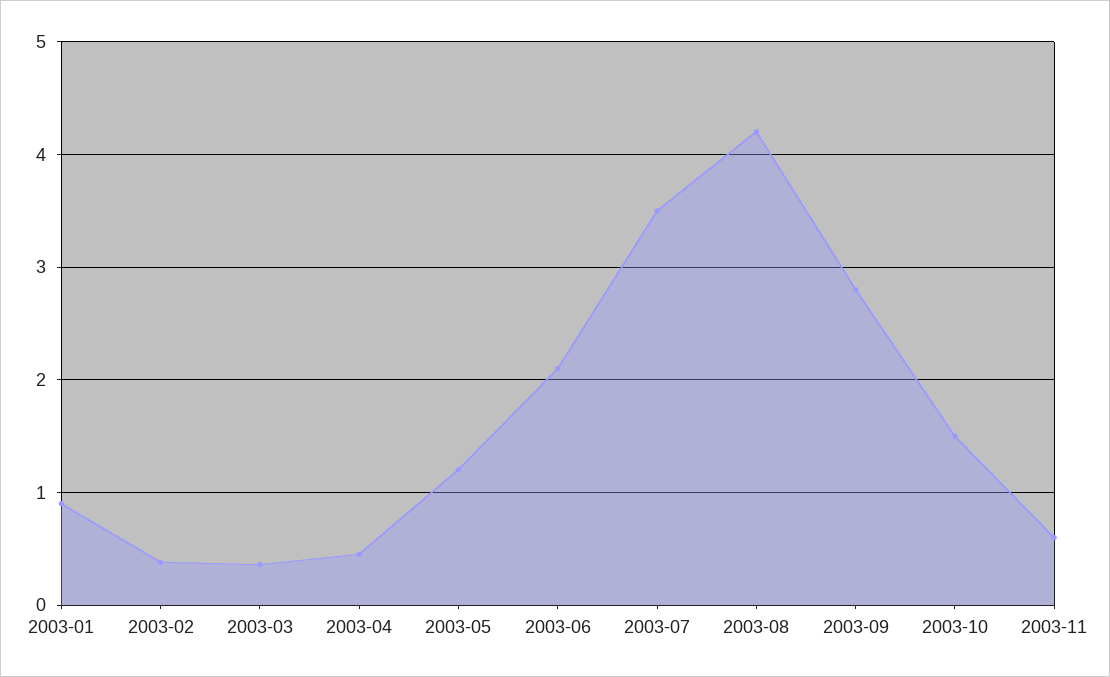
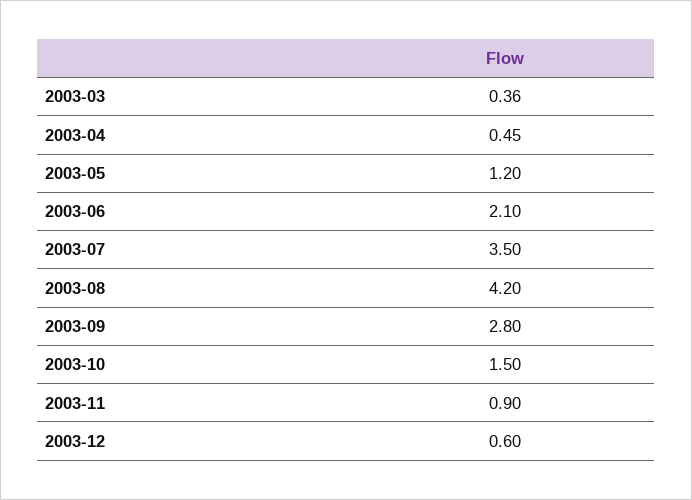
2003-01: 0.9 -> none
2003-02: 0.4 -> none
2003-11: 0.6 -> 0.9
2003-12: none -> 0.6

